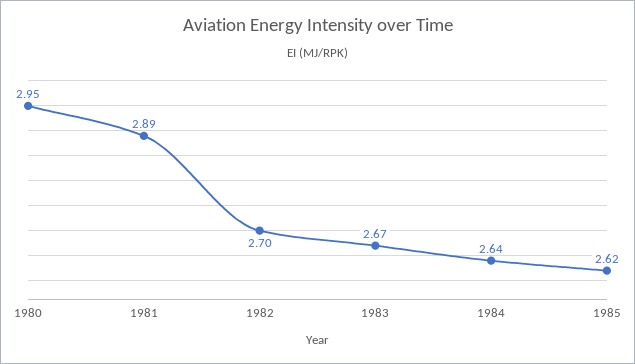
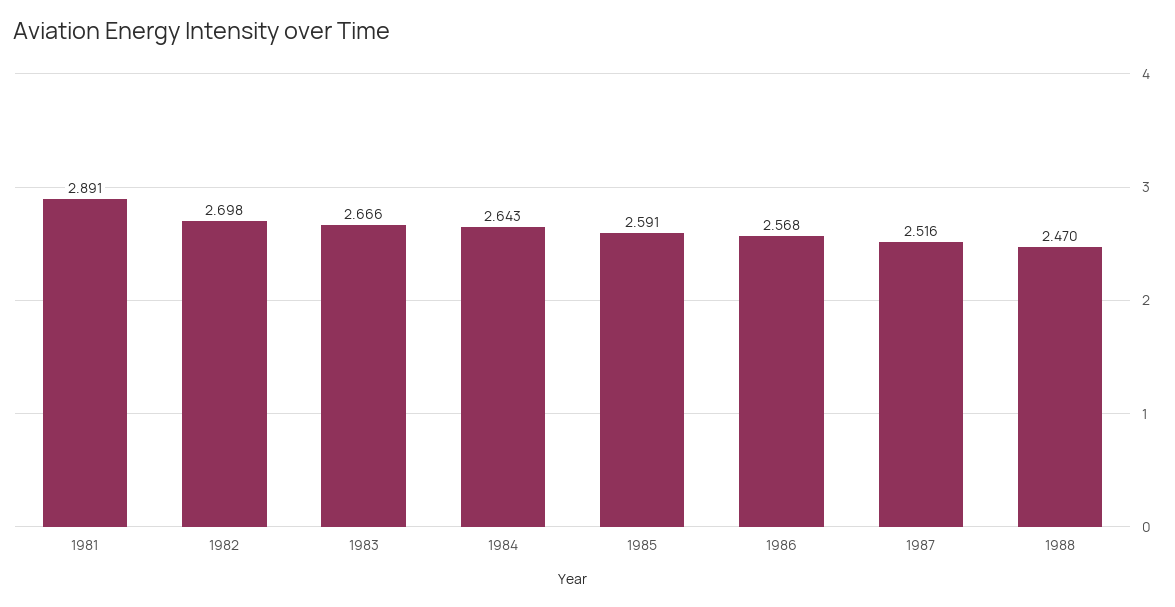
1980: 2.95 -> none
1985: 2.62 -> 2.591
1986: none -> 2.568
1987: none -> 2.516
1988: none -> 2.47

